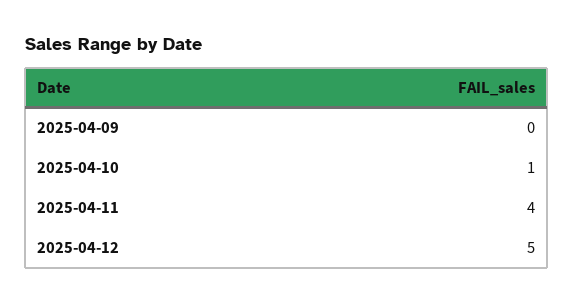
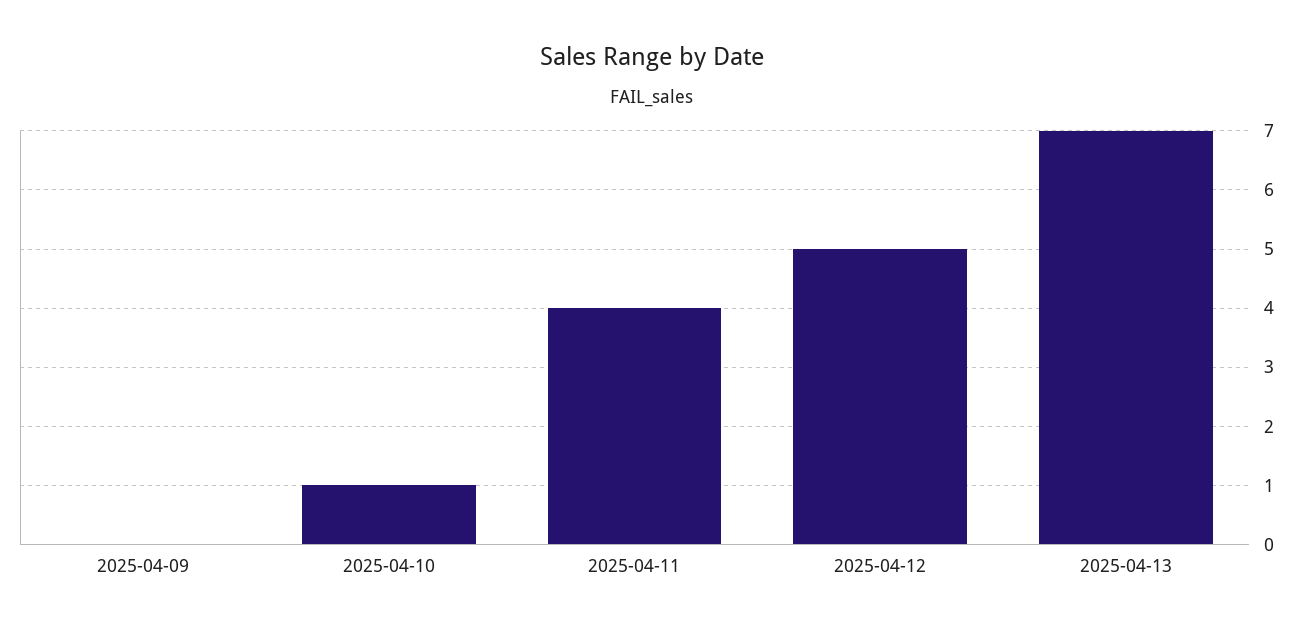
2025-04-13: none -> 7

